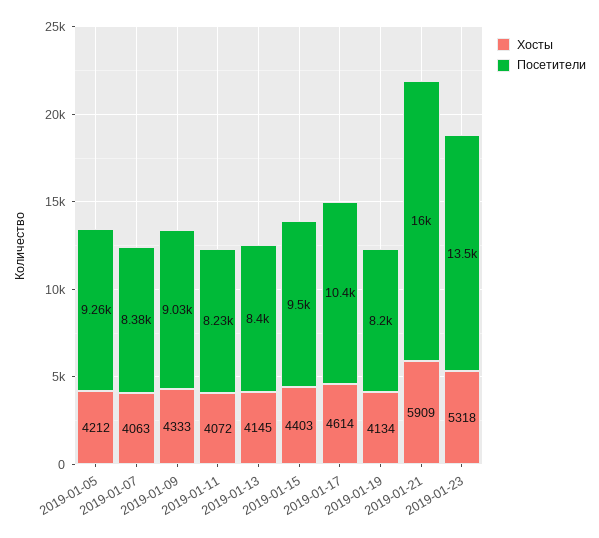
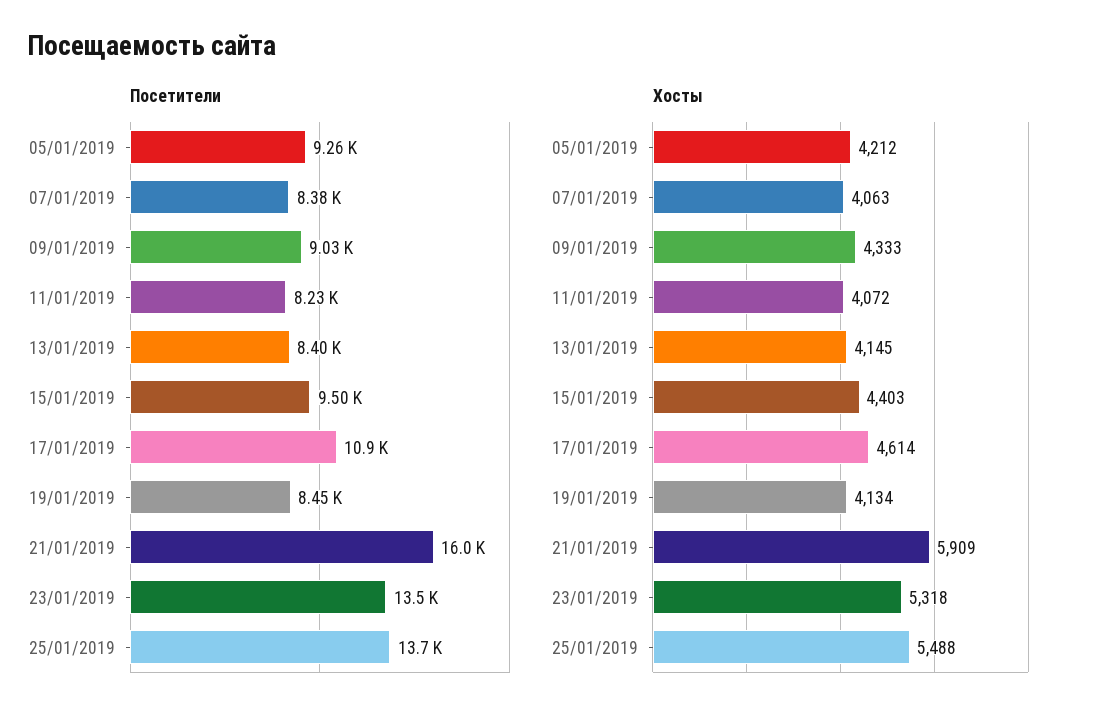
Посетители, 2019-01-17: 10400 -> 10900
Посетители, 2019-01-19: 8200 -> 8450
Посетители, 25/01/2019: none -> 13700
Хосты, 25/01/2019: none -> 5488

